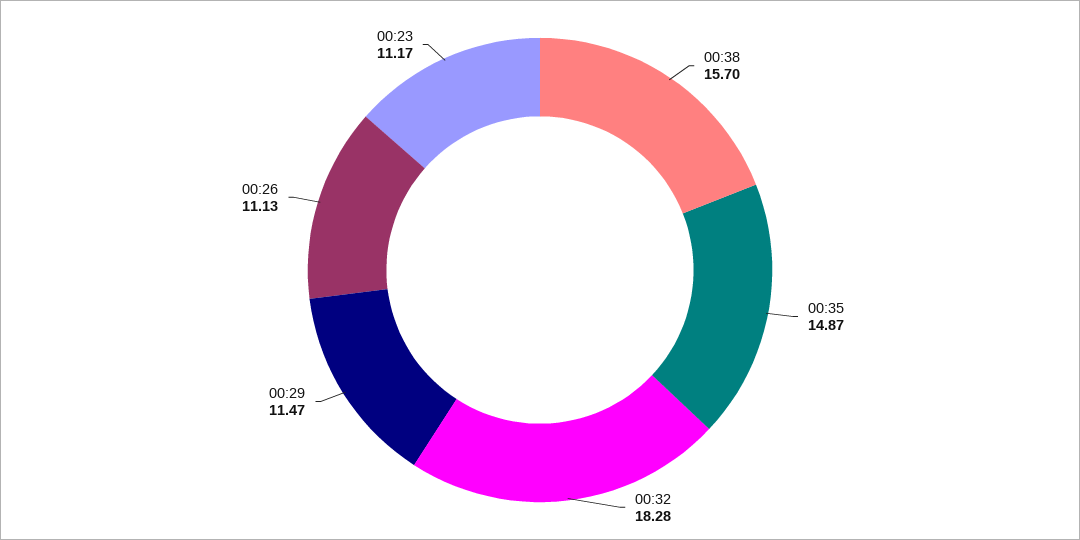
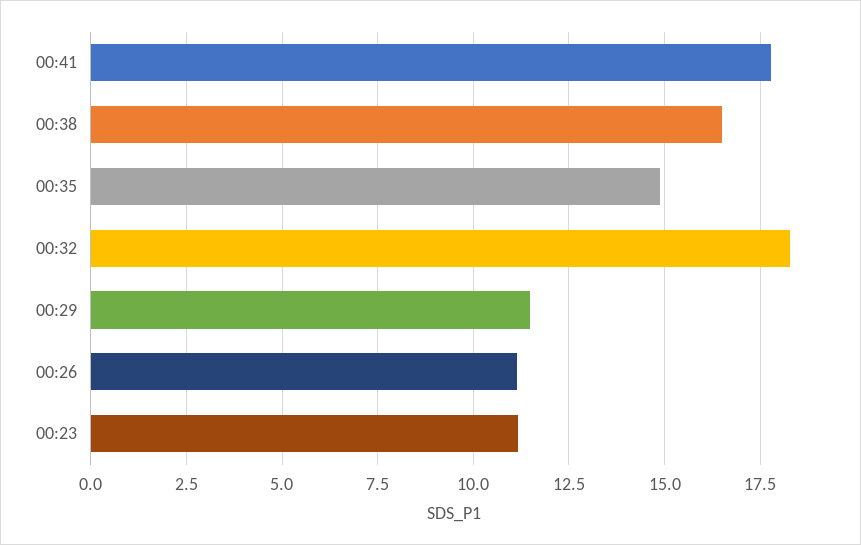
00:38: 15.7 -> 16.5
00:41: none -> 17.75

